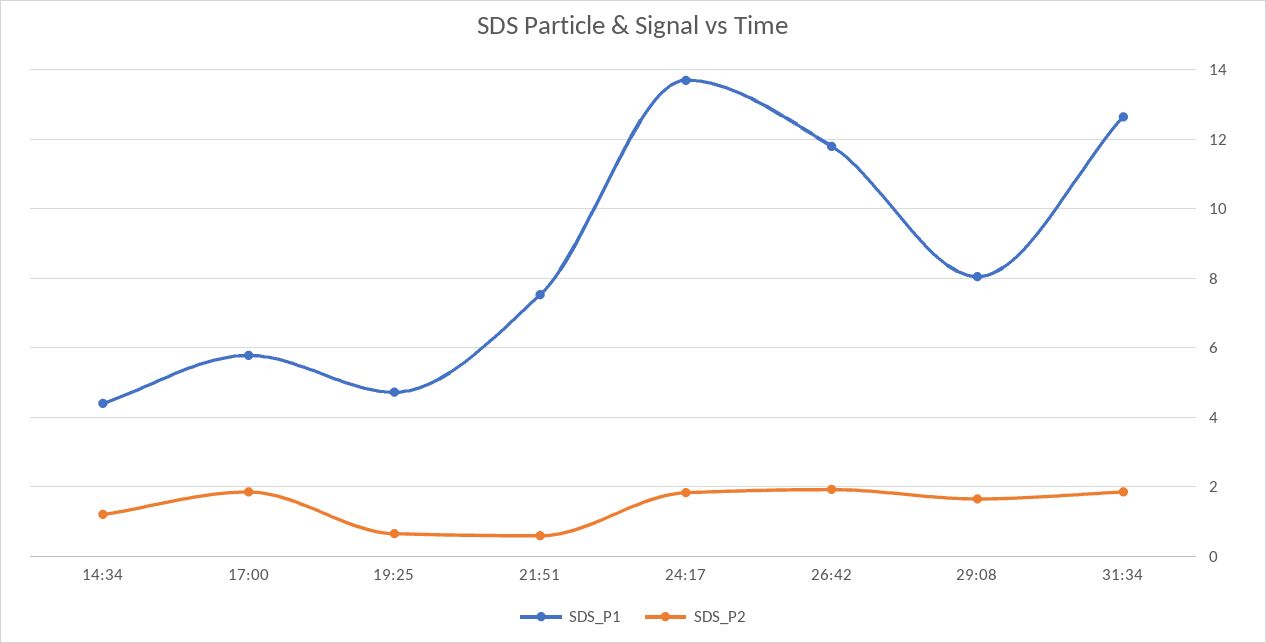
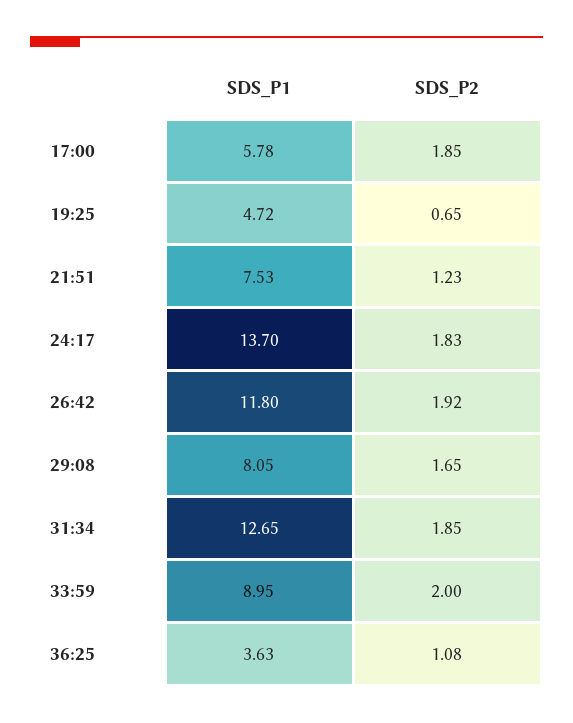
SDS_P1, 14:34: 4.4 -> none
SDS_P2, 14:34: 1.2 -> none
SDS_P2, 21:51: 0.6 -> 1.23
SDS_P1, 33:59: none -> 8.95
SDS_P2, 33:59: none -> 2
SDS_P1, 36:25: none -> 3.63
SDS_P2, 36:25: none -> 1.08

